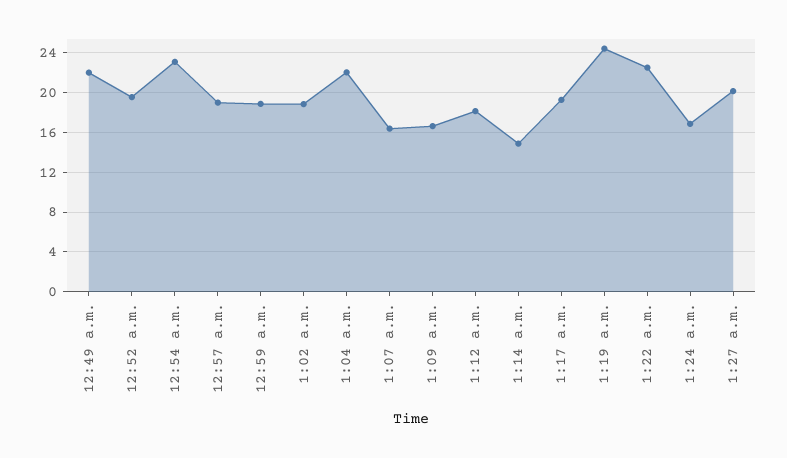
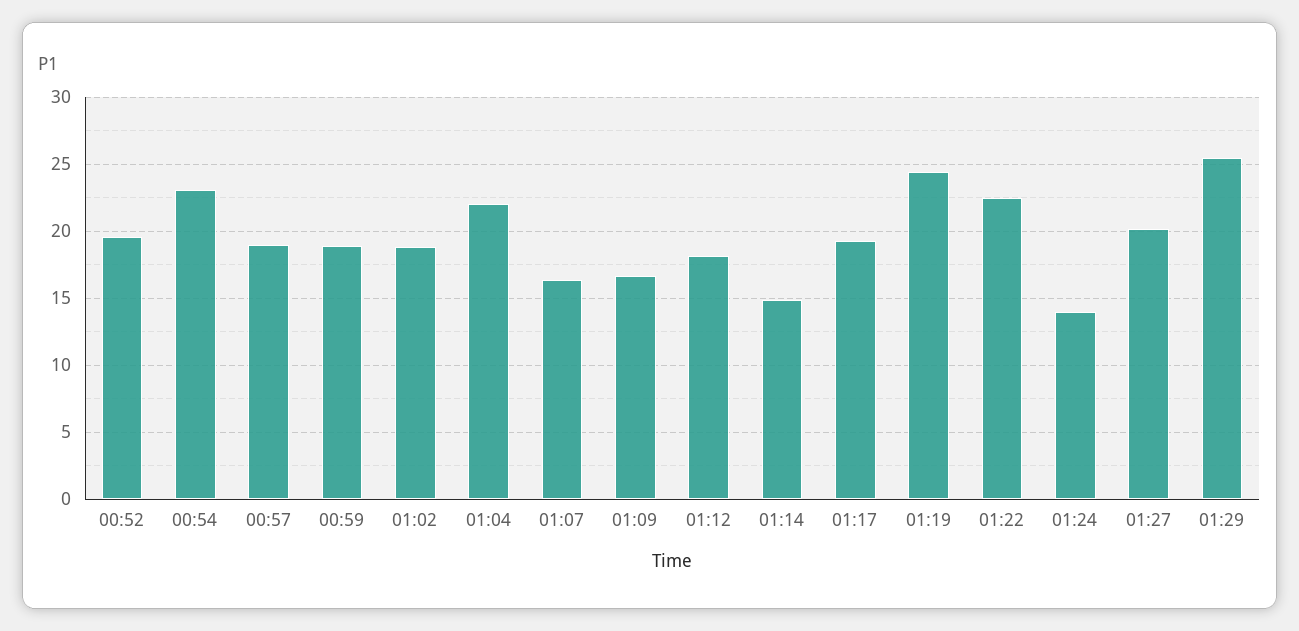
12:49 a.m.: 22 -> none
1:24 a.m.: 17 -> 14
01:29: none -> 25.5

